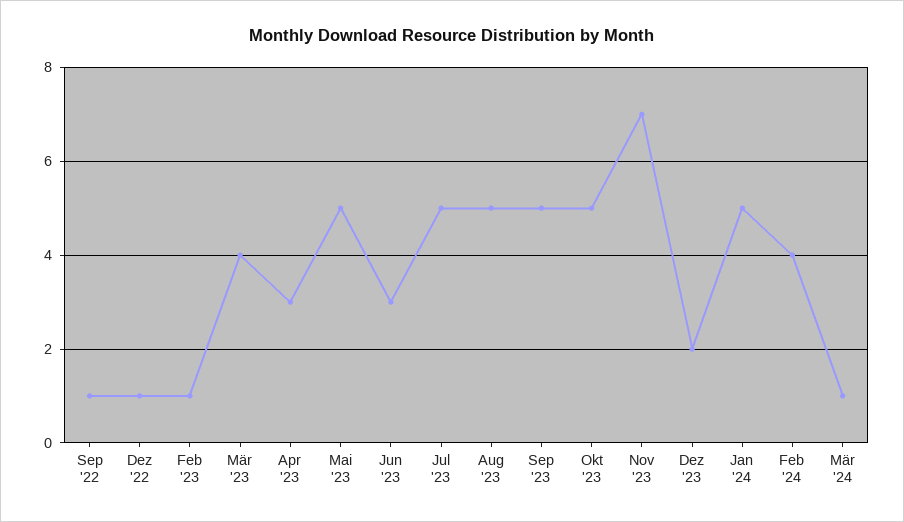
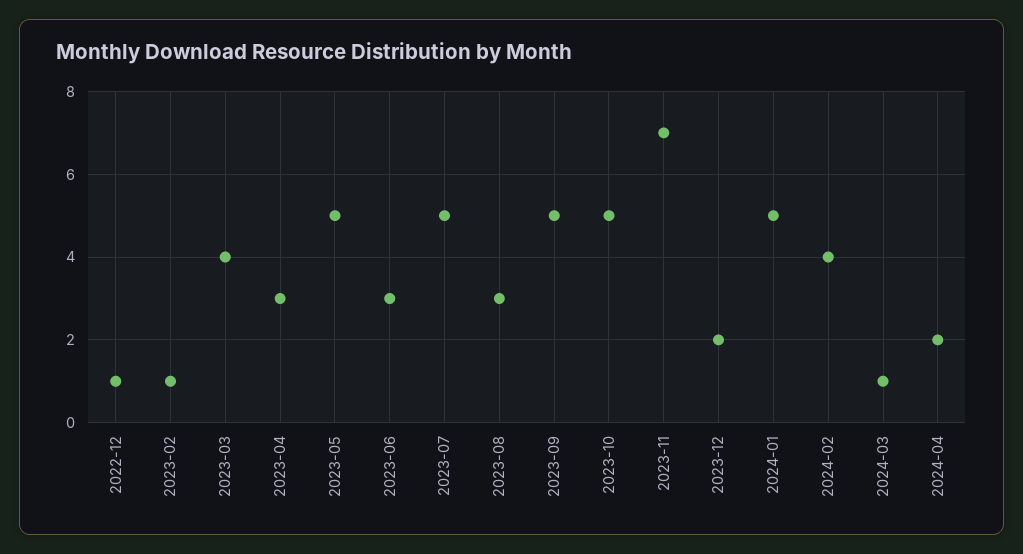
Sep '22: 1 -> none
Aug '23: 5 -> 3
2024-04: none -> 2

